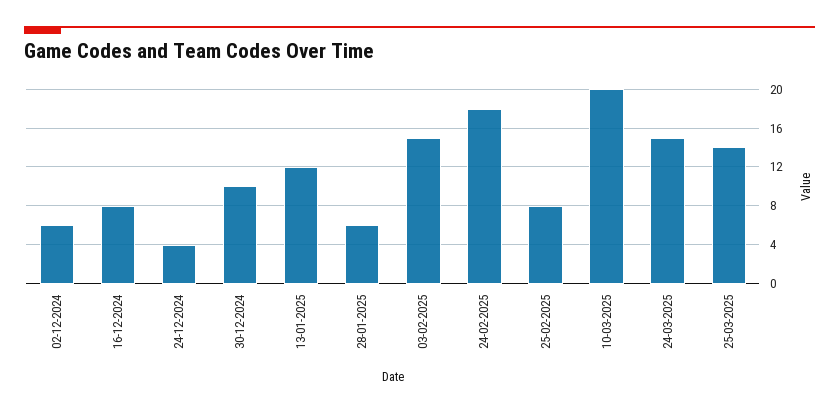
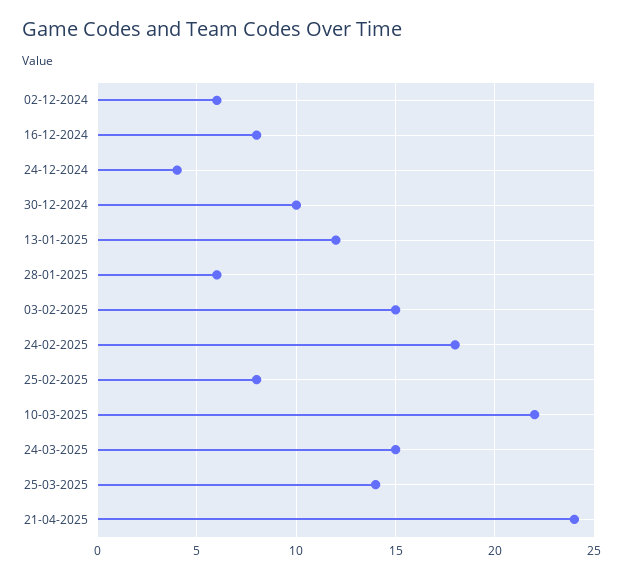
10-03-2025: 20 -> 22
21-04-2025: none -> 24

